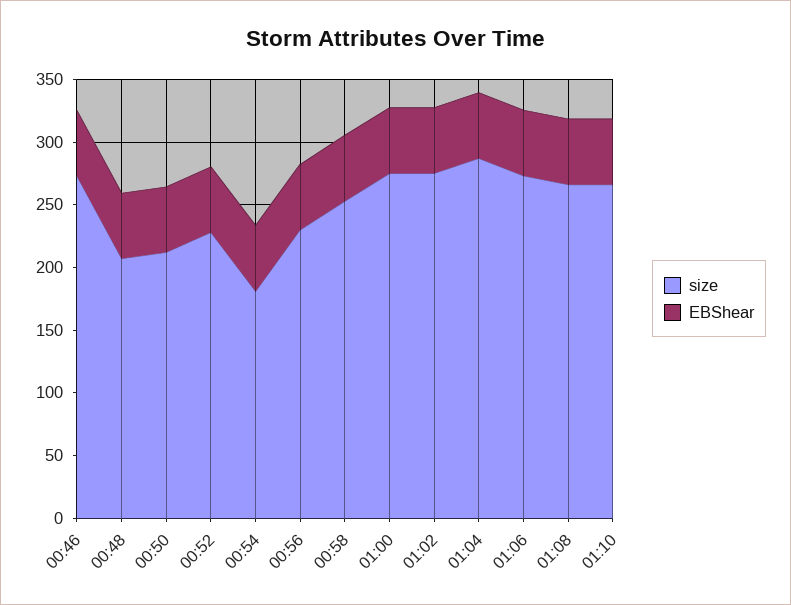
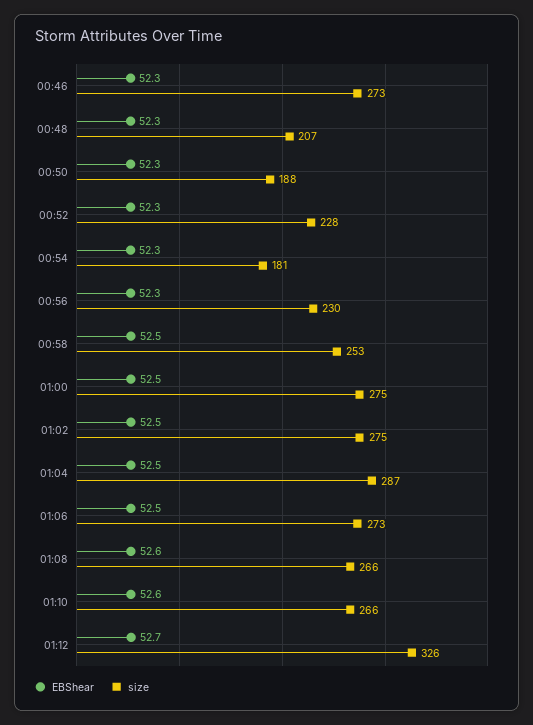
size, 00:50: 210 -> 188
EBShear, 01:12: none -> 52.7
size, 01:12: none -> 326

